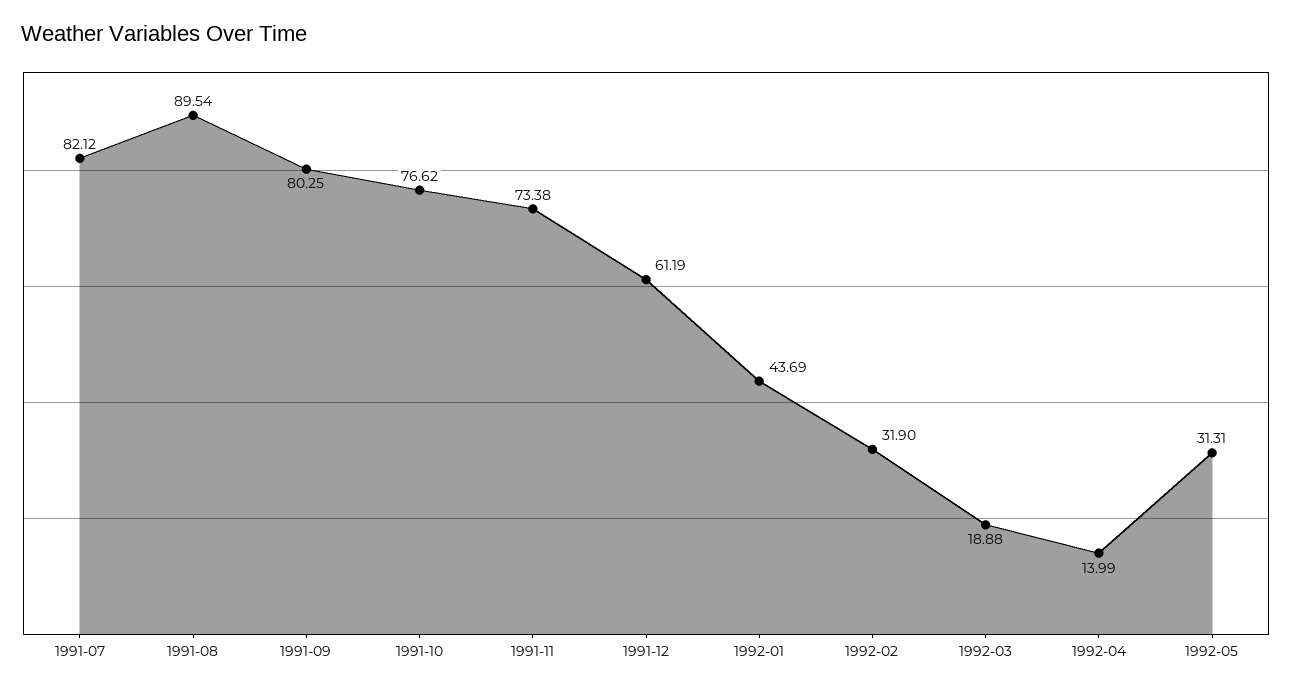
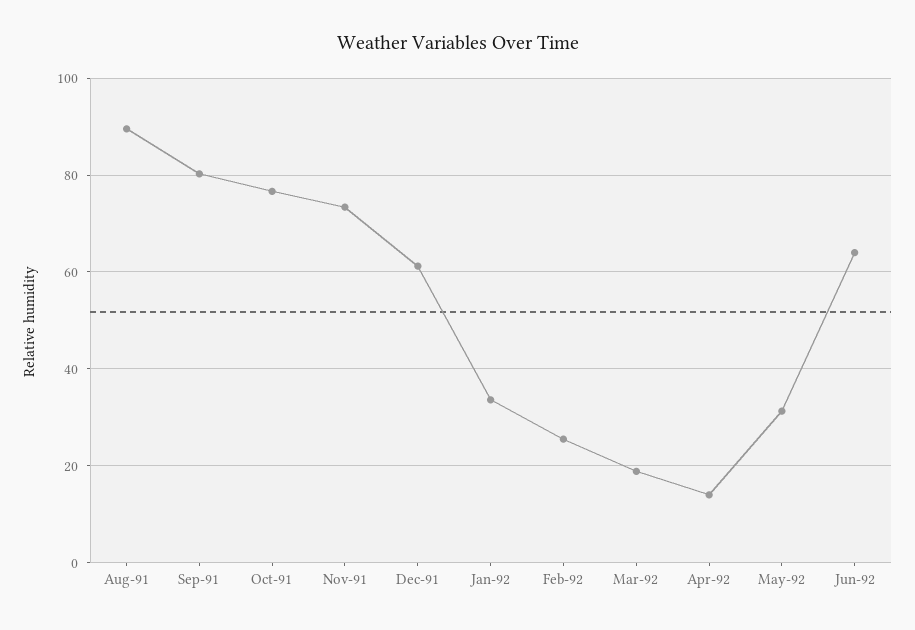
1991-07: 82.12 -> none
1992-01: 43.69 -> 34
1992-02: 31.9 -> 26
Jun-92: none -> 64

